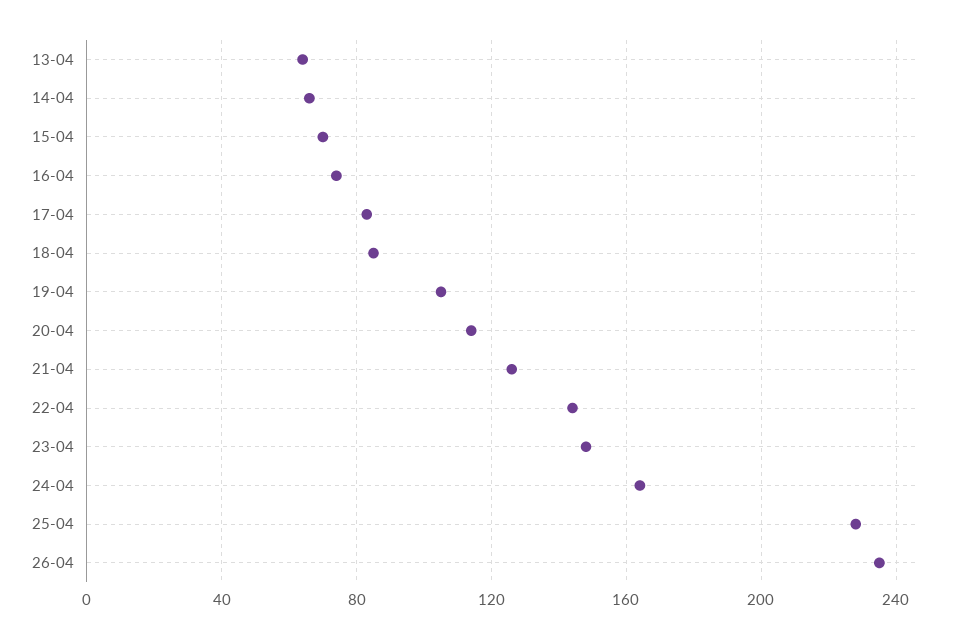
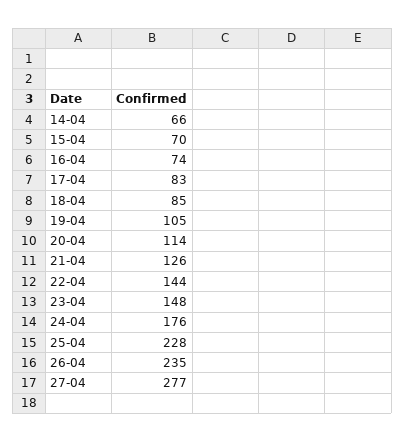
13-04: 65 -> none
24-04: 165 -> 176
27-04: none -> 277

